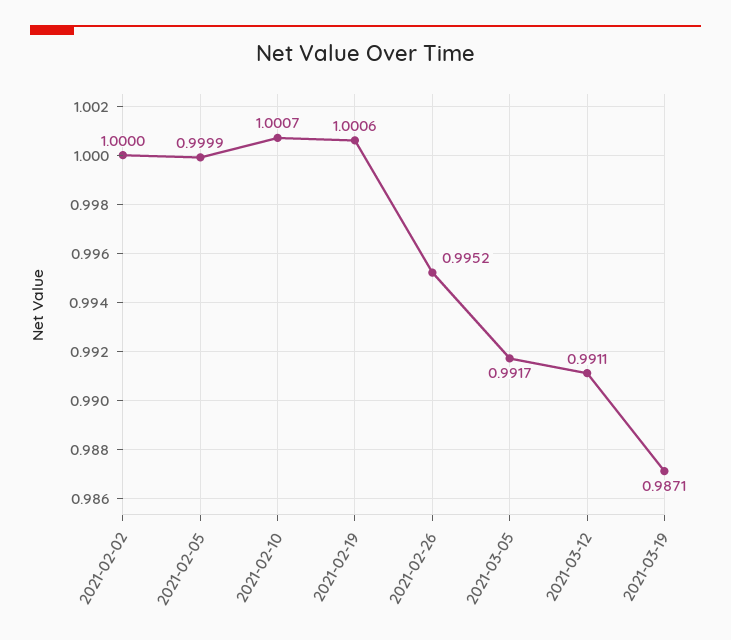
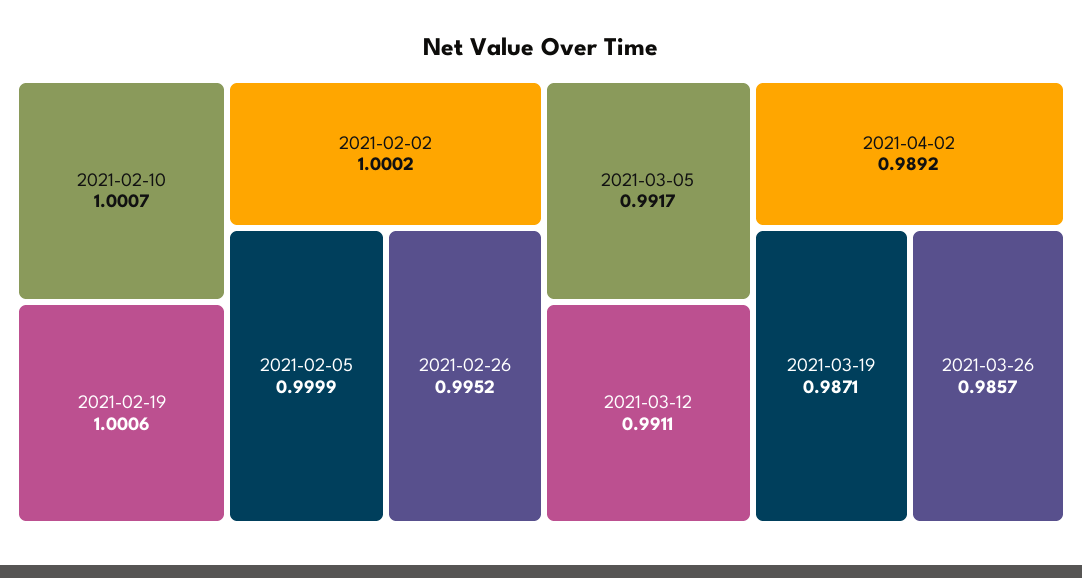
2021-02-02: 1 -> 1.0002
2021-04-02: none -> 0.9892
2021-03-26: none -> 0.9857

